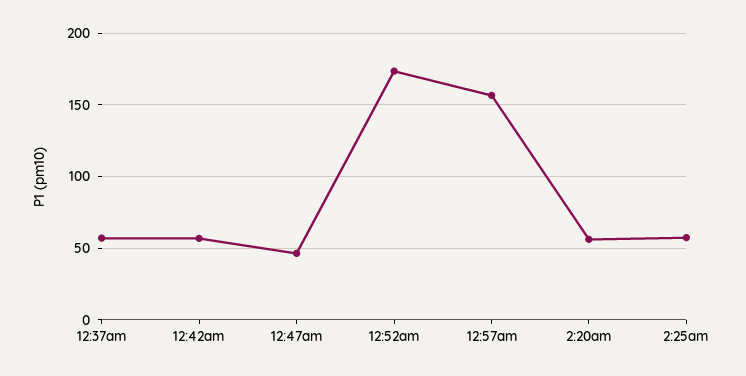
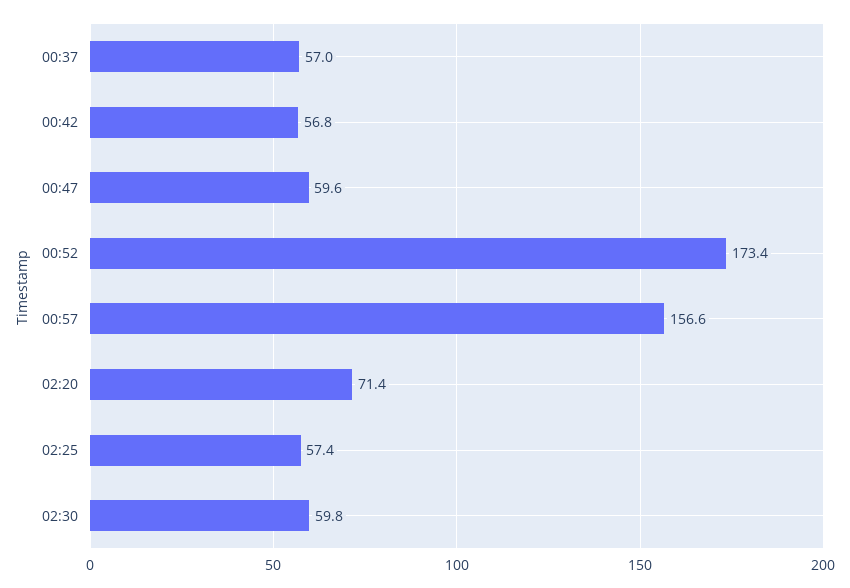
12:47am: 45 -> 59.6
2:20am: 55 -> 71.4
02:30: none -> 59.8

